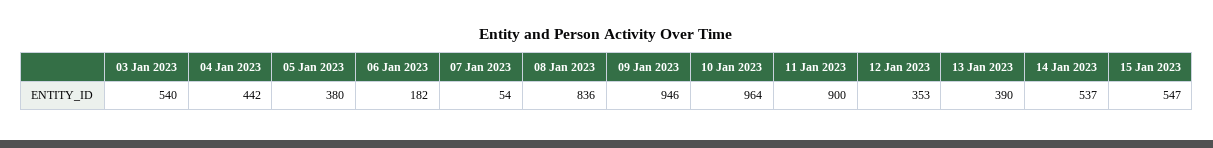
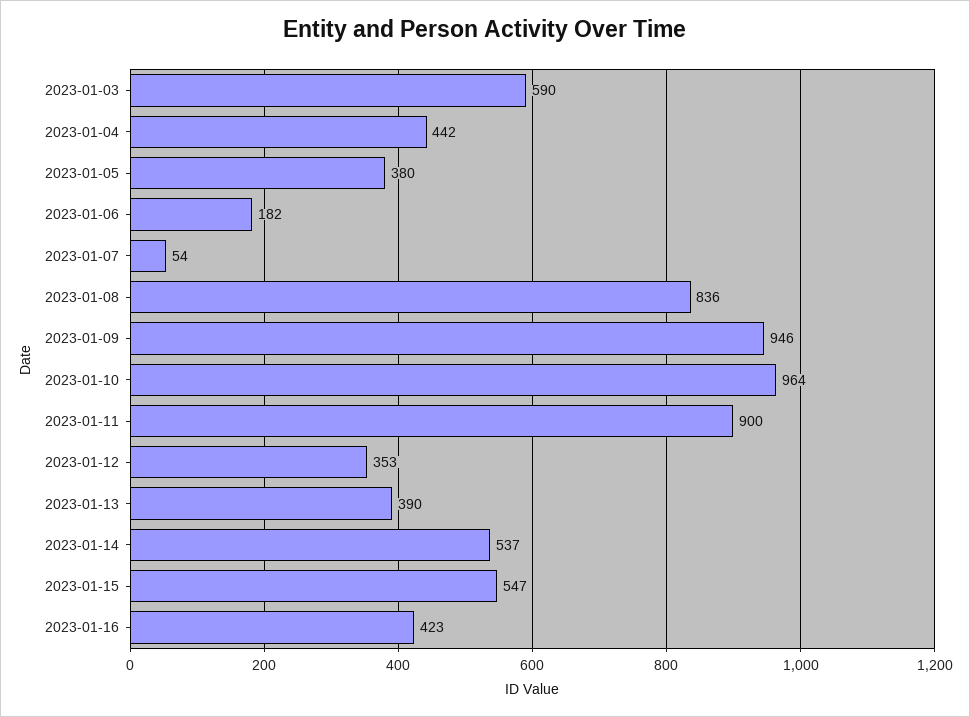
03 Jan 2023: 540 -> 590
2023-01-16: none -> 423

